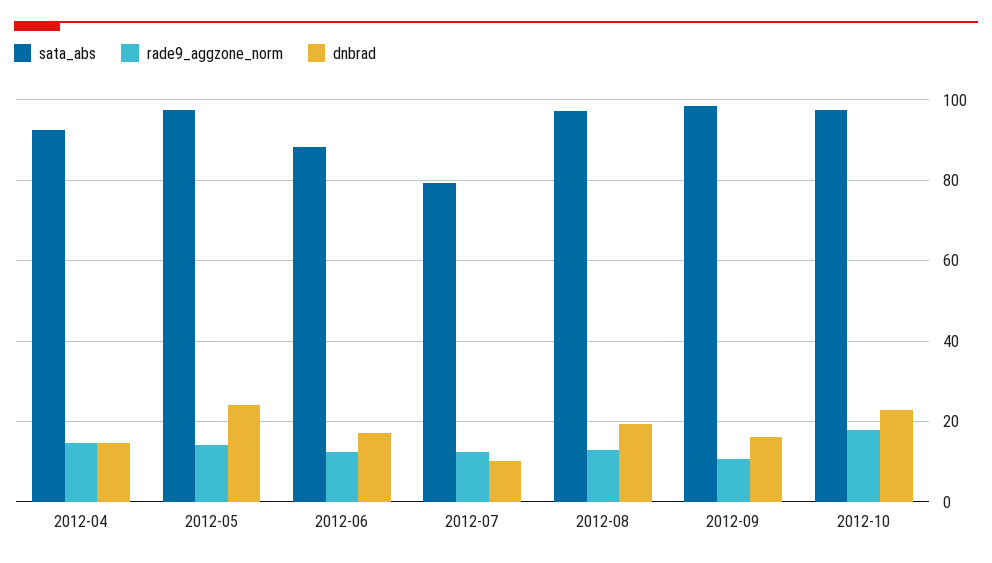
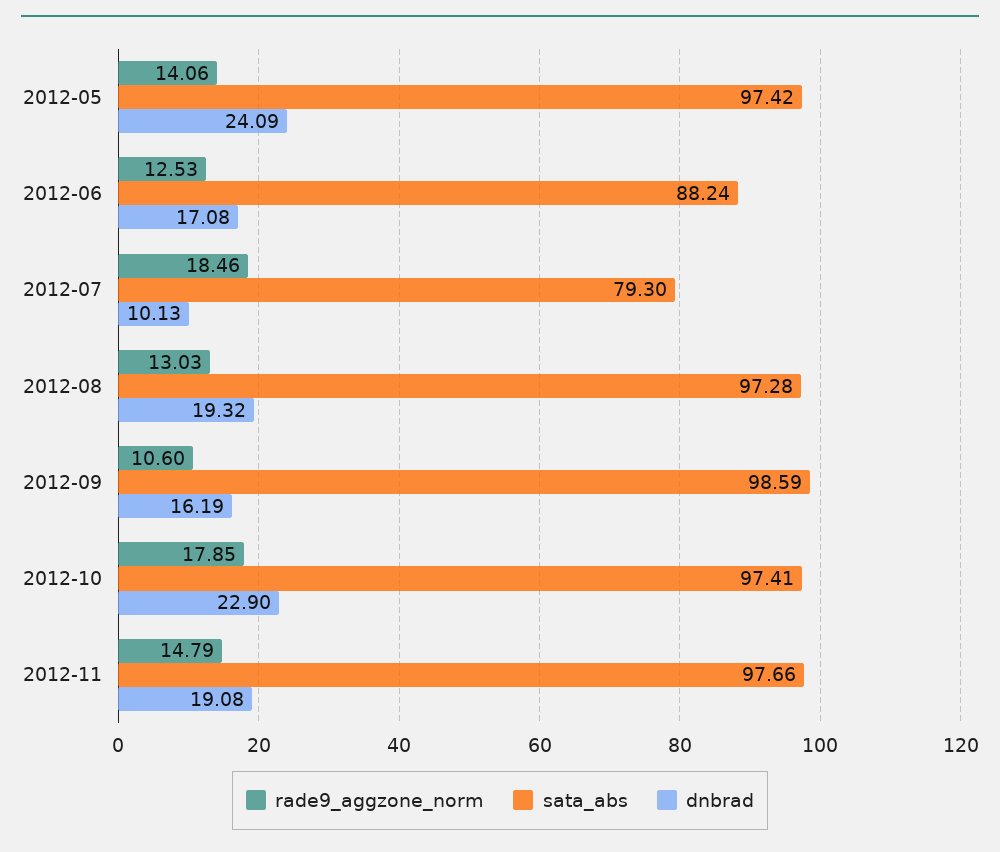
sata_abs, 2012-04: 92 -> none
rade9_aggzone_norm, 2012-04: 14 -> none
dnbrad, 2012-04: 14 -> none
rade9_aggzone_norm, 2012-07: 12 -> 18.46
rade9_aggzone_norm, 2012-11: none -> 14.79
sata_abs, 2012-11: none -> 97.66
dnbrad, 2012-11: none -> 19.08

